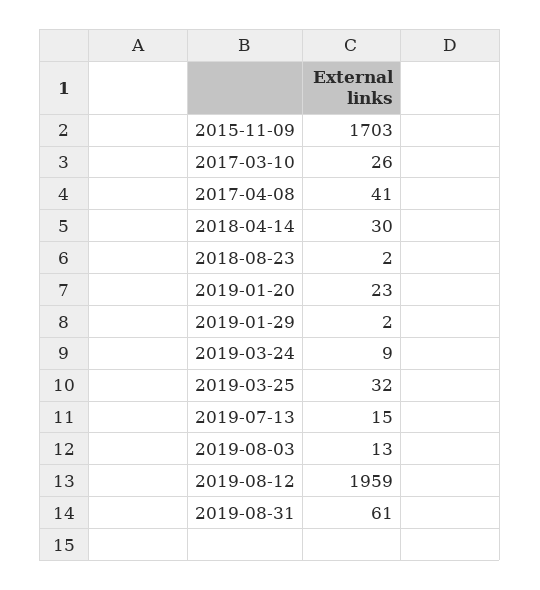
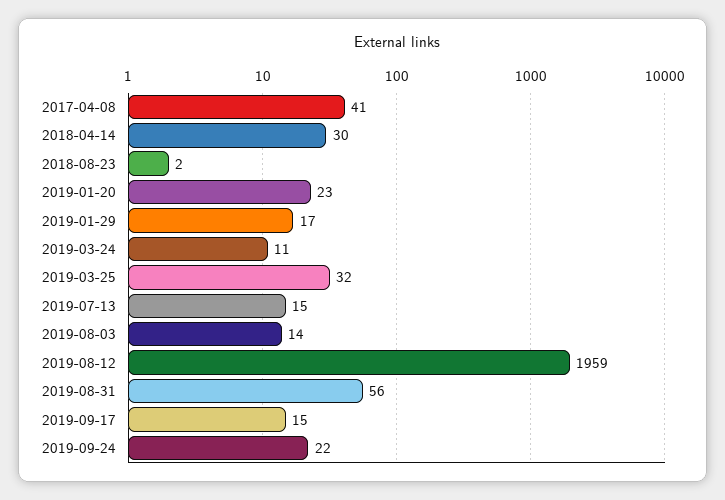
2015-11-09: 1703 -> none
2017-03-10: 26 -> none
2019-01-29: 2 -> 17
2019-03-24: 9 -> 11
2019-08-03: 13 -> 14
2019-08-31: 61 -> 56
2019-09-17: none -> 15
2019-09-24: none -> 22

